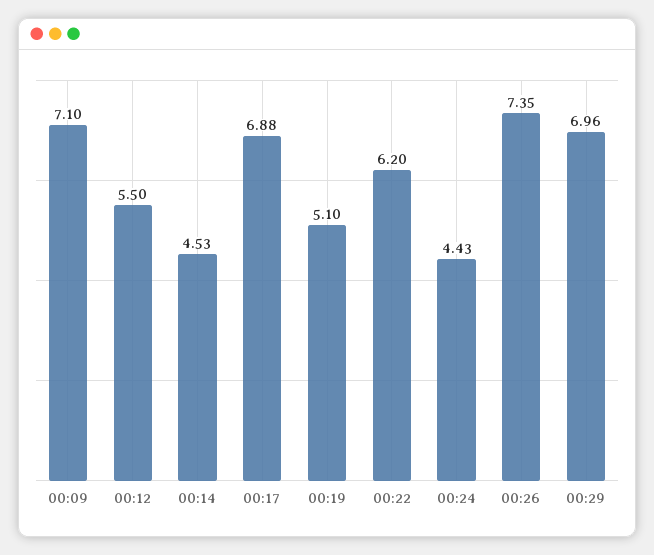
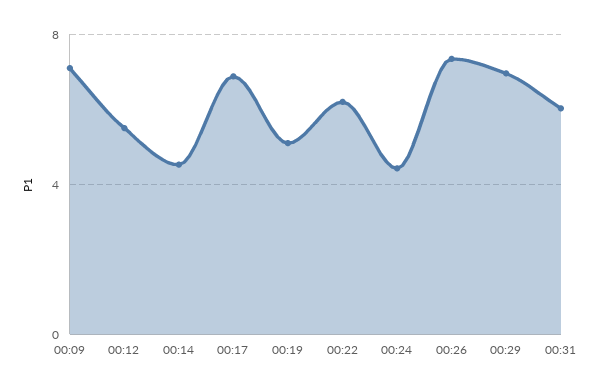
00:31: none -> 6

